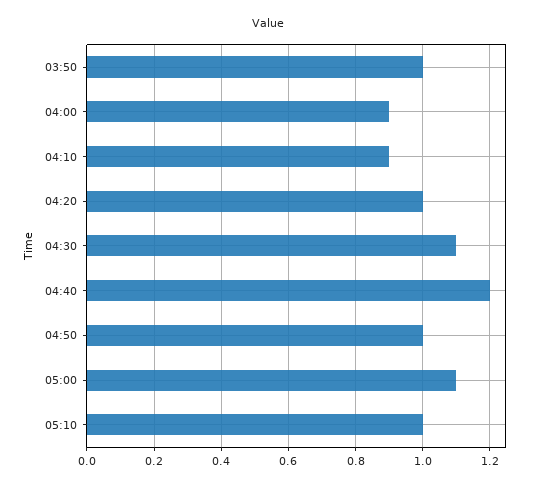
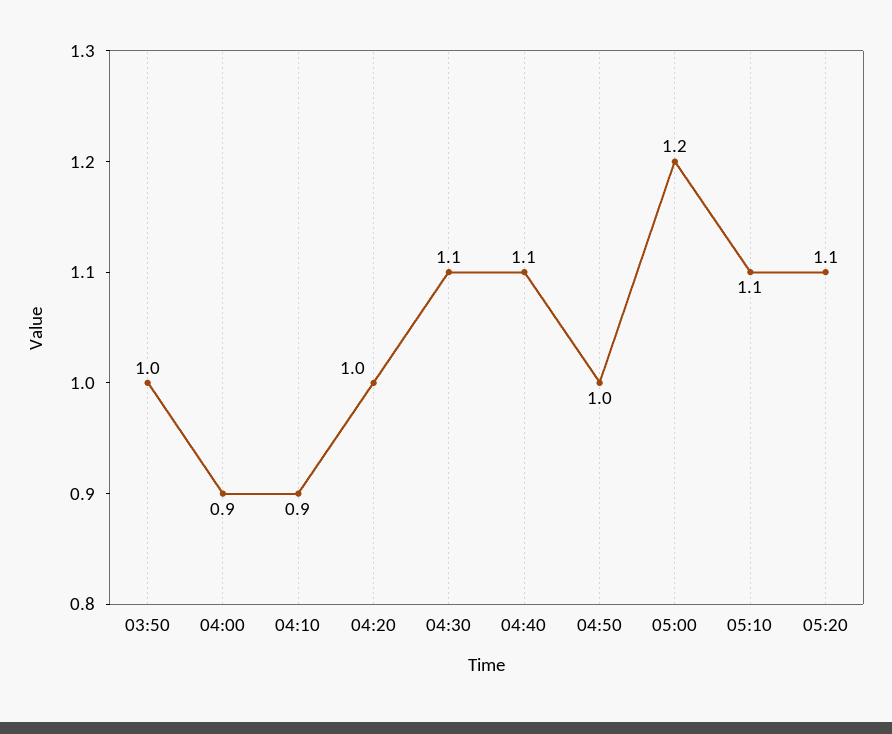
04:40: 1.2 -> 1.1
05:00: 1.1 -> 1.2
05:10: 1 -> 1.1
05:20: none -> 1.1

